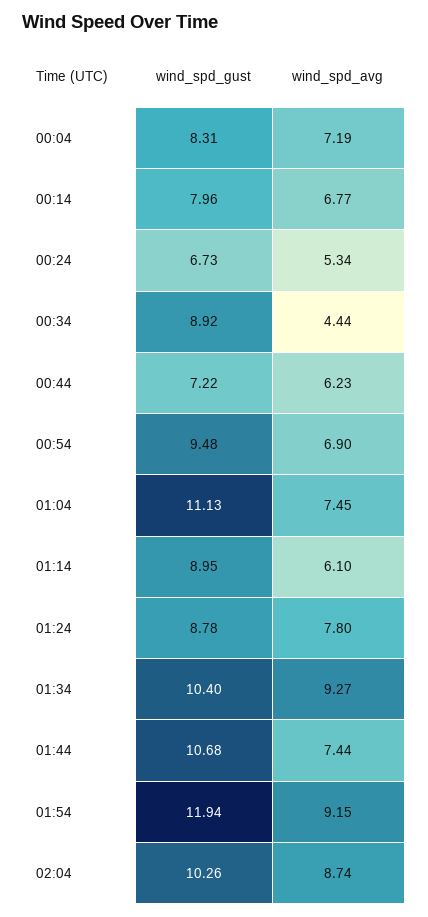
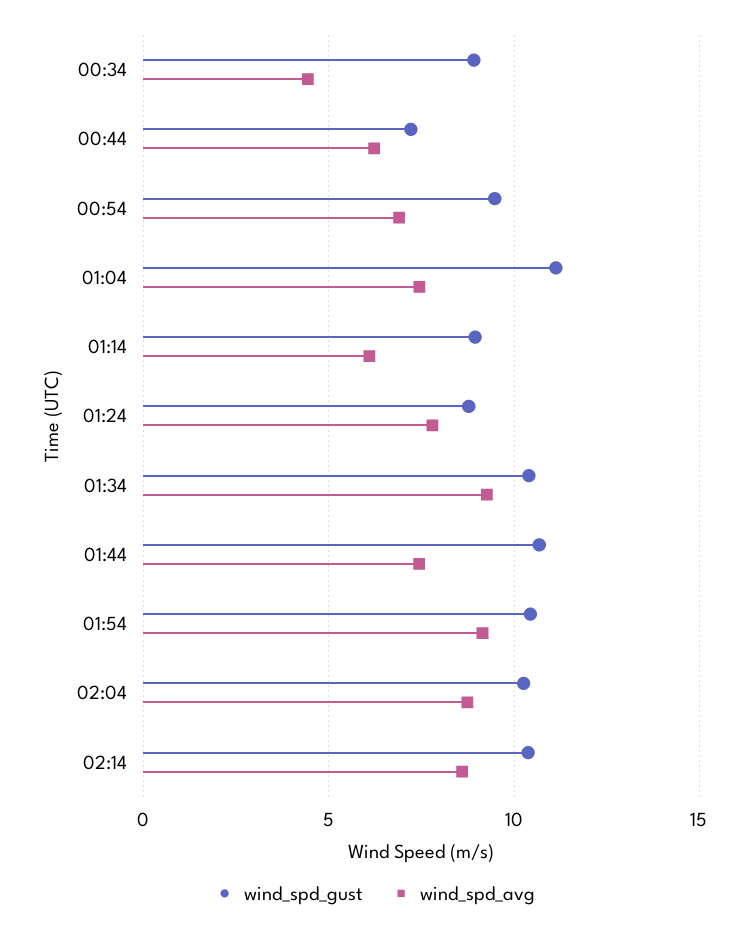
wind_spd_gust, 00:04: 8.31 -> none
wind_spd_avg, 00:04: 7.19 -> none
wind_spd_gust, 00:14: 7.96 -> none
wind_spd_avg, 00:14: 6.77 -> none
wind_spd_gust, 00:24: 6.73 -> none
wind_spd_avg, 00:24: 5.34 -> none
wind_spd_gust, 01:54: 11.94 -> 10.5
wind_spd_gust, 02:14: none -> 10.5
wind_spd_avg, 02:14: none -> 8.5

